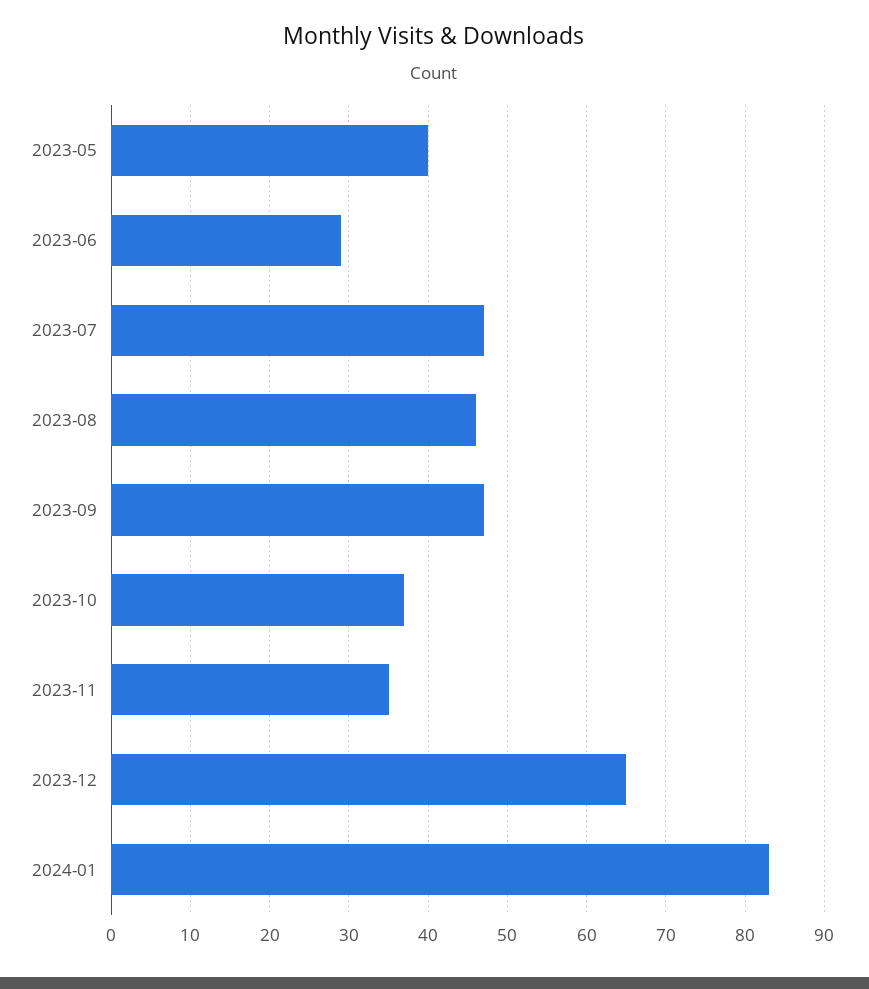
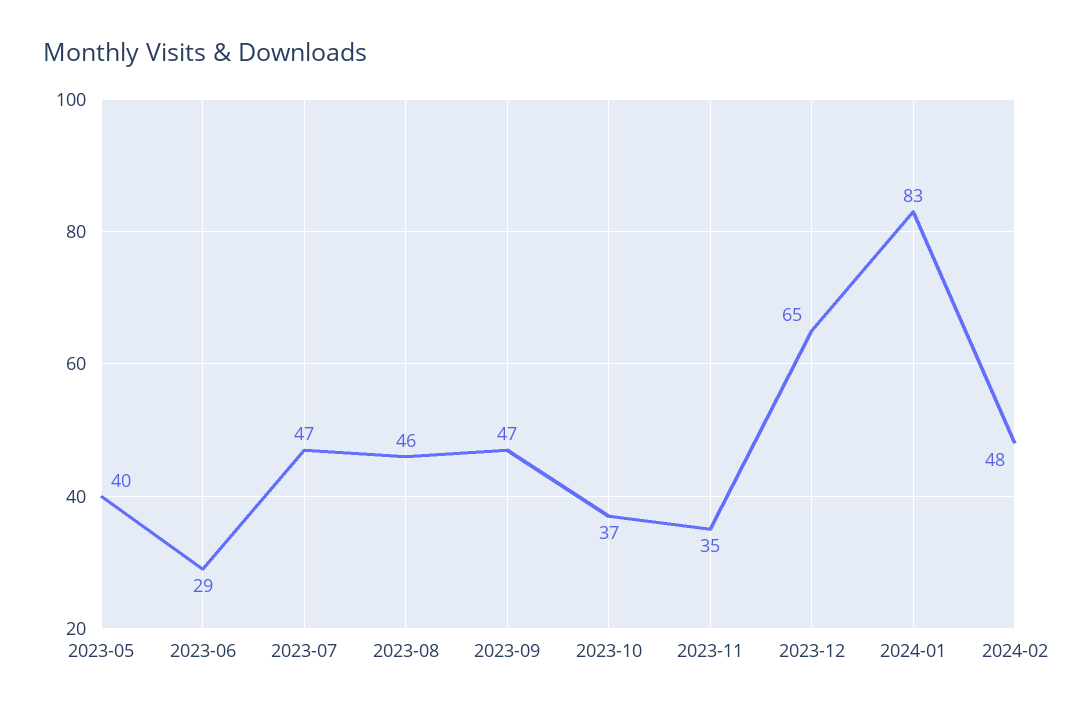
2024-02: none -> 48

